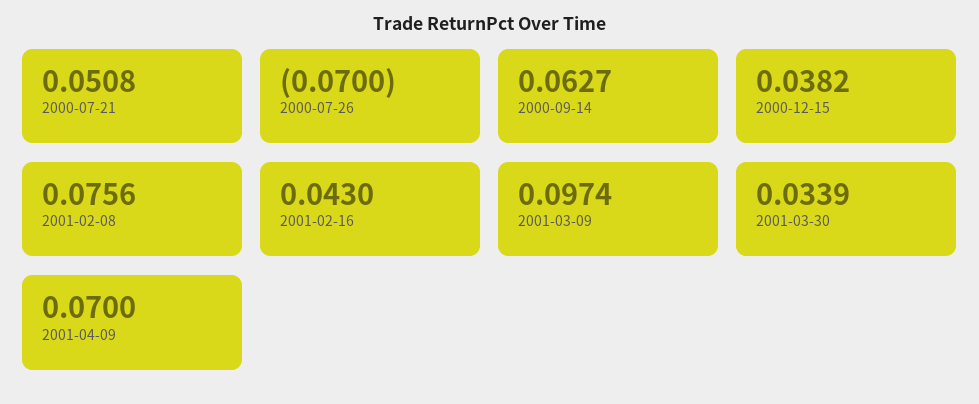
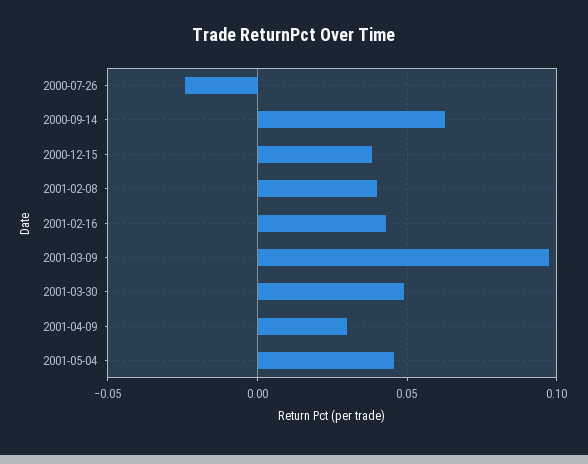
2000-07-21: 0.0508 -> none
2000-07-26: -0.07 -> -0.025
2001-02-08: 0.0756 -> 0.04
2001-03-30: 0.0339 -> 0.05
2001-04-09: 0.07 -> 0.03
2001-05-04: none -> 0.045

